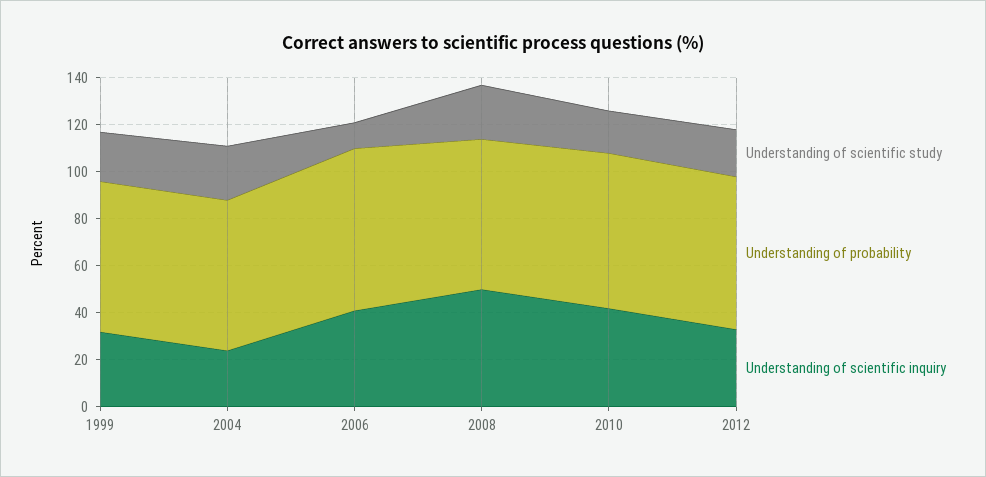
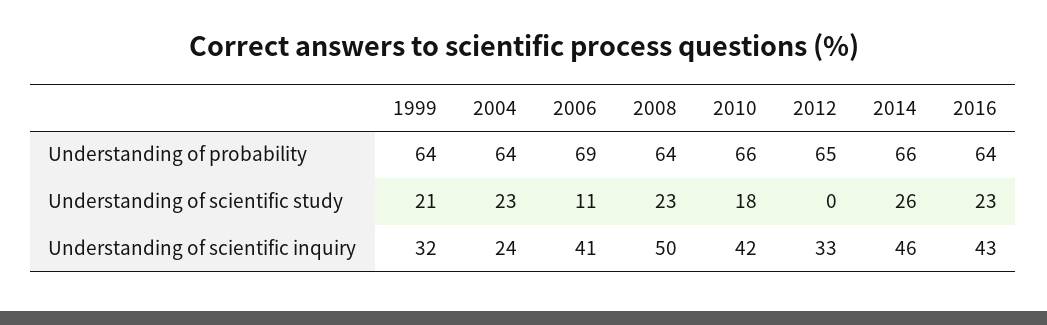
Understanding of scientific study, 2012: 20 -> 0
Understanding of probability, 2014: none -> 66
Understanding of probability, 2016: none -> 64
Understanding of scientific study, 2014: none -> 26
Understanding of scientific study, 2016: none -> 23
Understanding of scientific inquiry, 2014: none -> 46
Understanding of scientific inquiry, 2016: none -> 43

